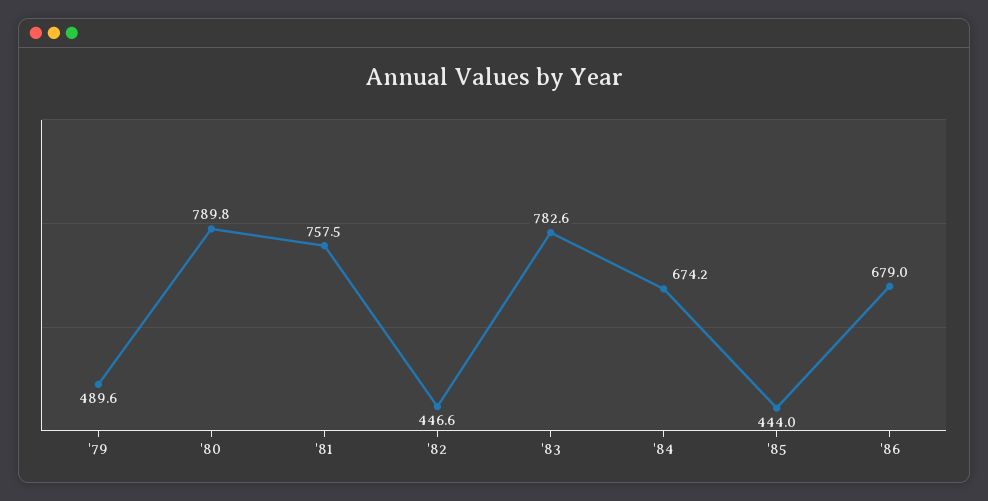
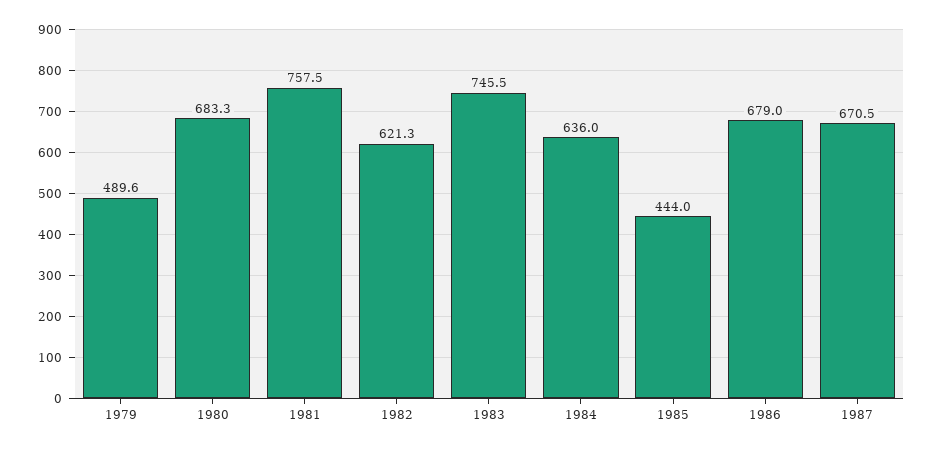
'80: 789.8 -> 683.3
'82: 446.6 -> 621.3
'83: 782.6 -> 745.5
'84: 674.2 -> 636
1987: none -> 670.5

